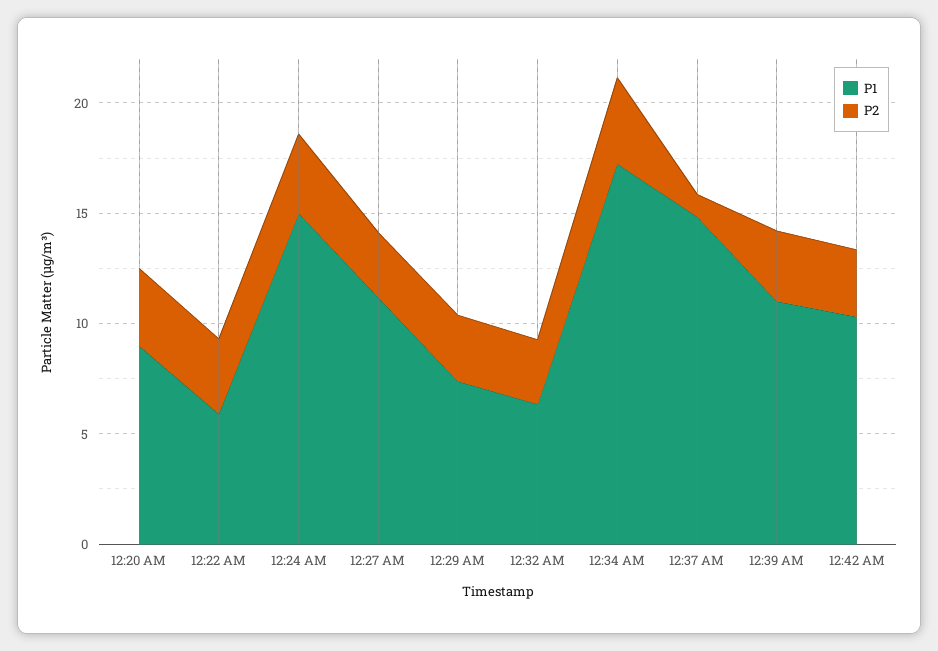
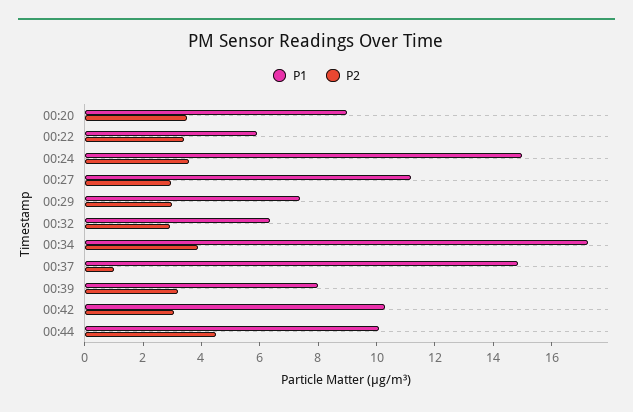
P1, 12:39 AM: 11 -> 8
P1, 00:44: none -> 10
P2, 00:44: none -> 4.5

